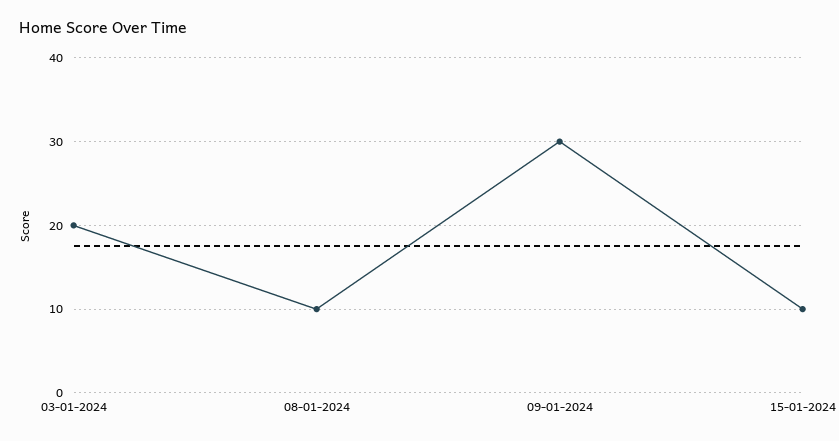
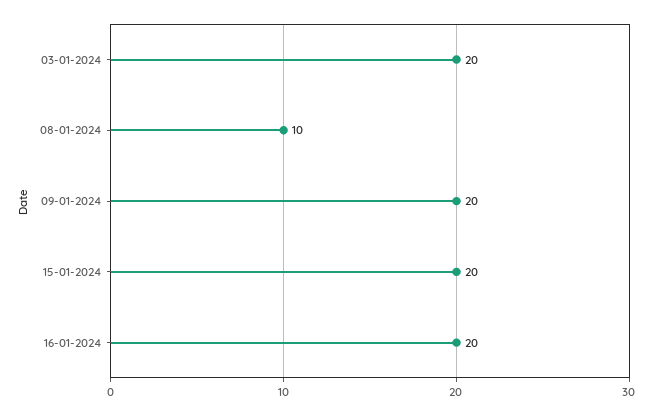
09-01-2024: 30 -> 20
15-01-2024: 10 -> 20
16-01-2024: none -> 20

